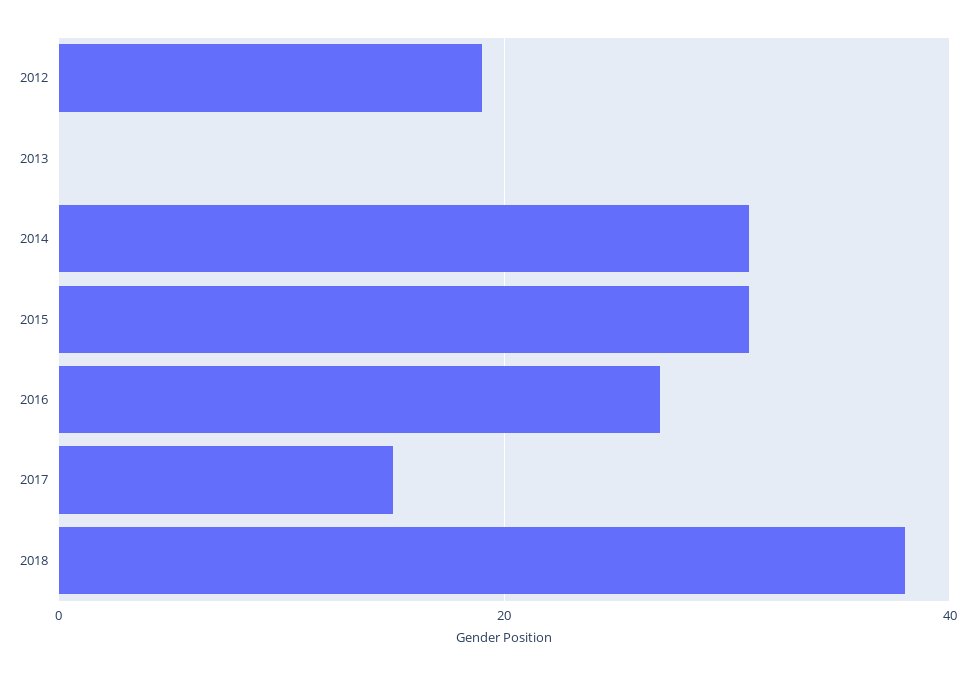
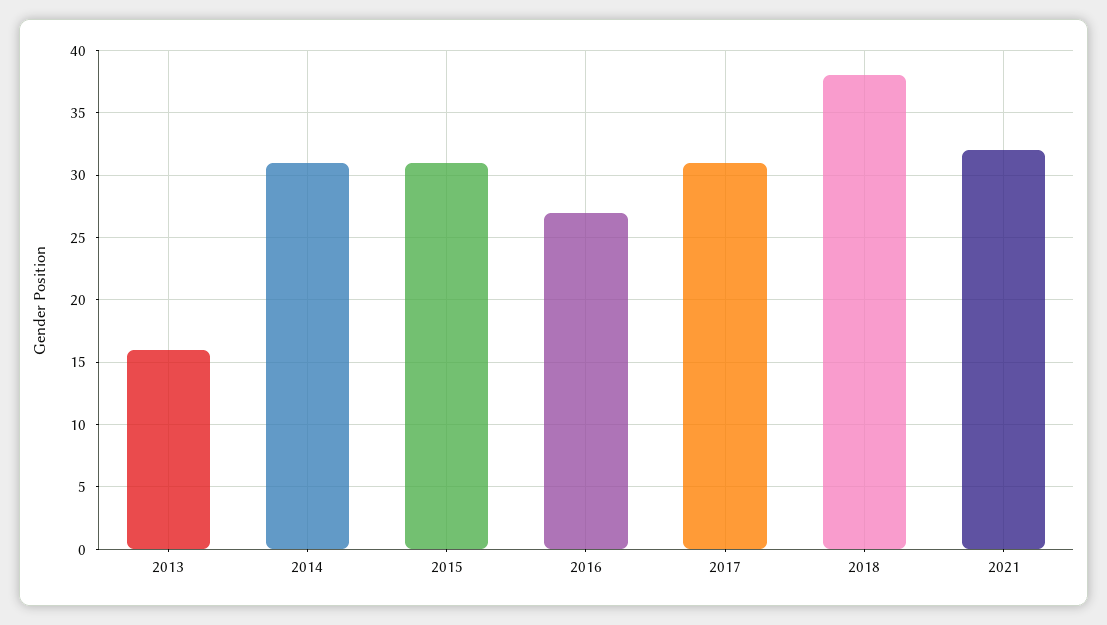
2012: 20 -> none
2013: 0 -> 16
2017: 15 -> 31
2021: none -> 32

